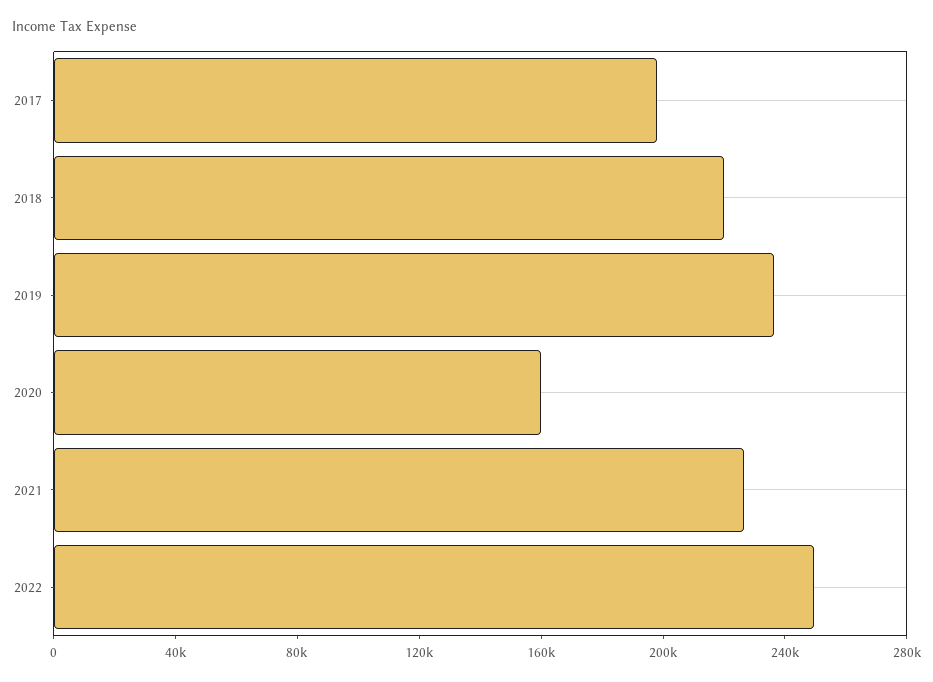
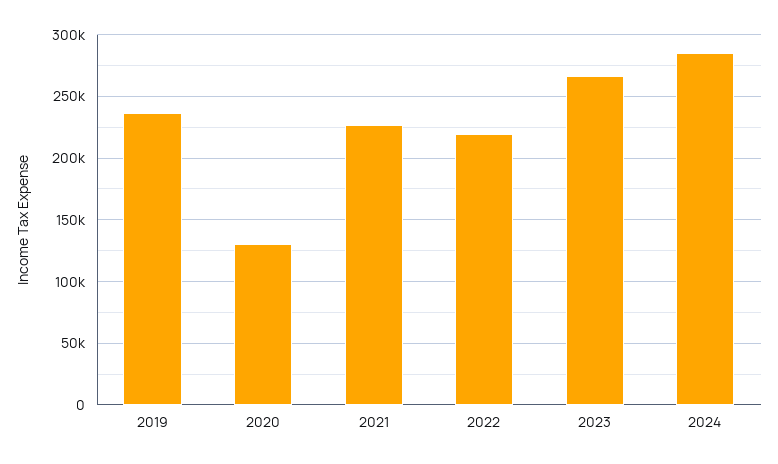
2017: 200000 -> none
2018: 220000 -> none
2020: 160000 -> 130000
2022: 250000 -> 220000
2023: none -> 265000
2024: none -> 285000

